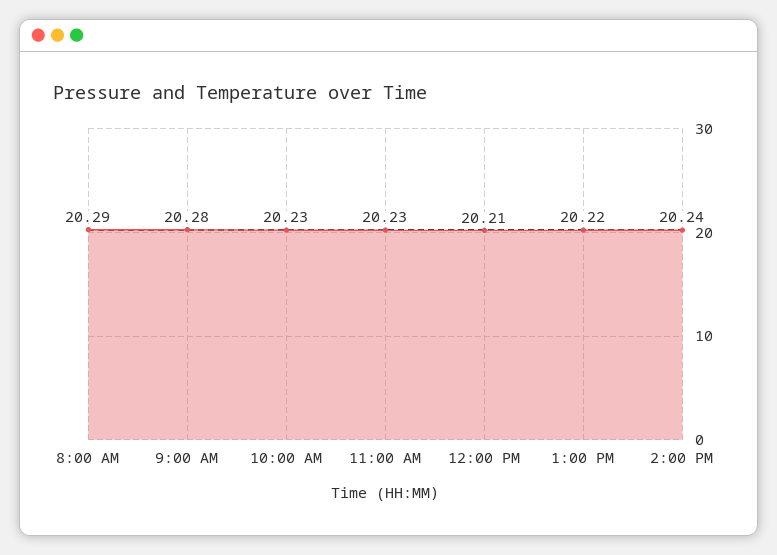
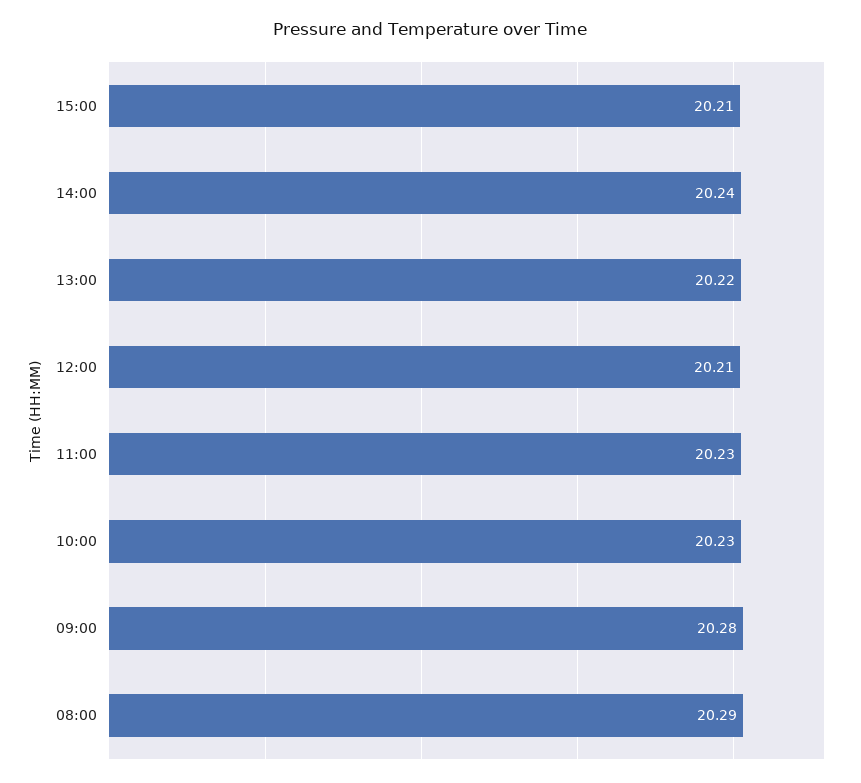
15:00: none -> 20.21

